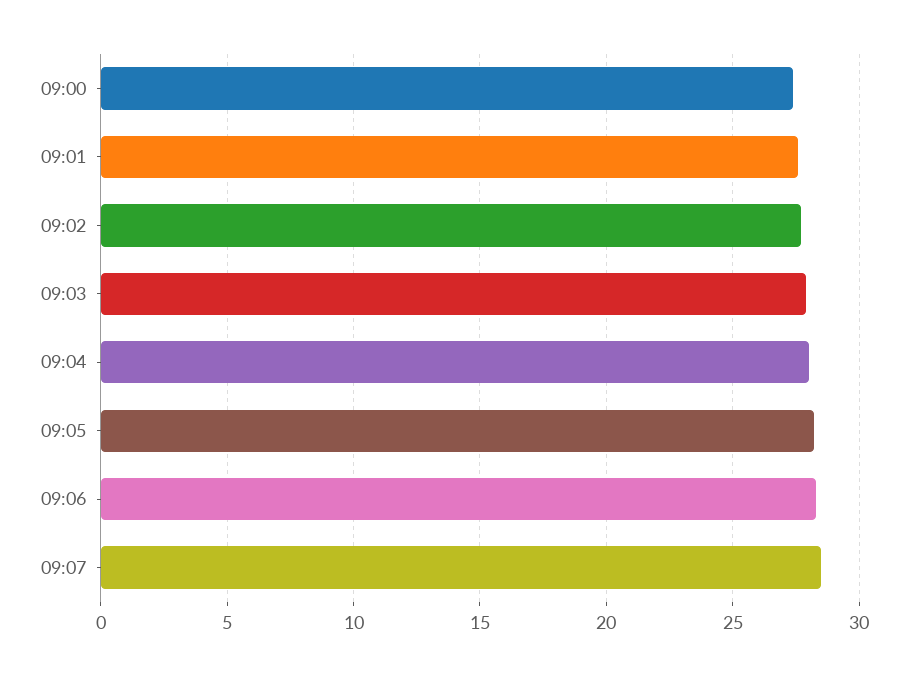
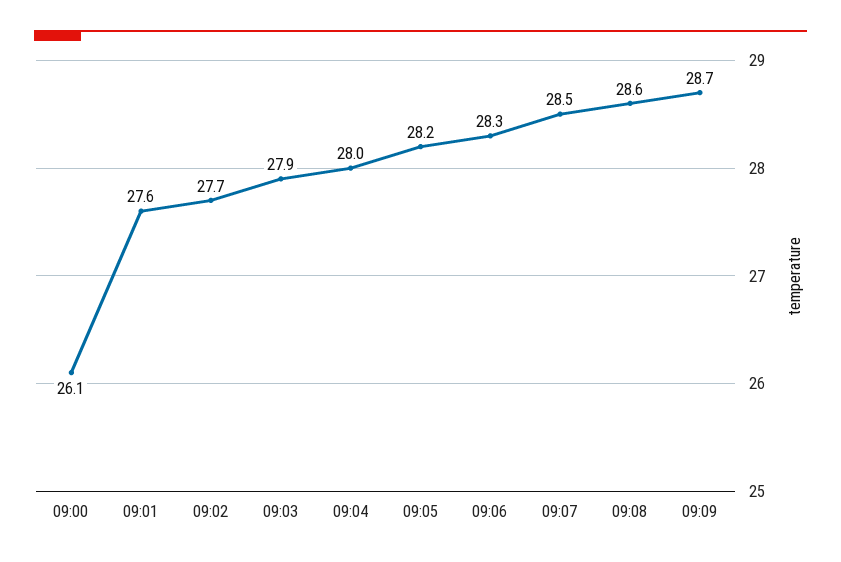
09:00: 27.5 -> 26.1
09:08: none -> 28.6
09:09: none -> 28.7

